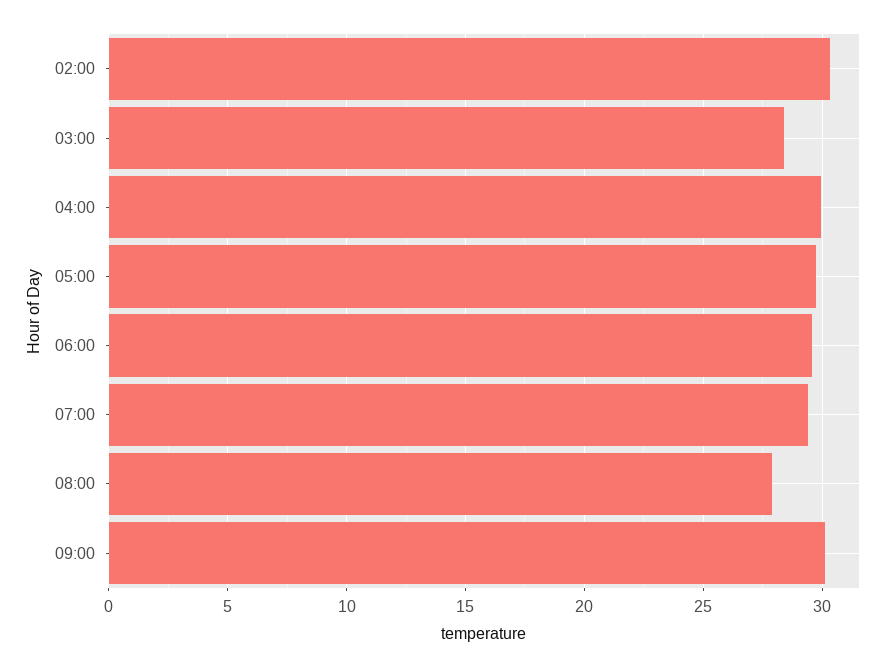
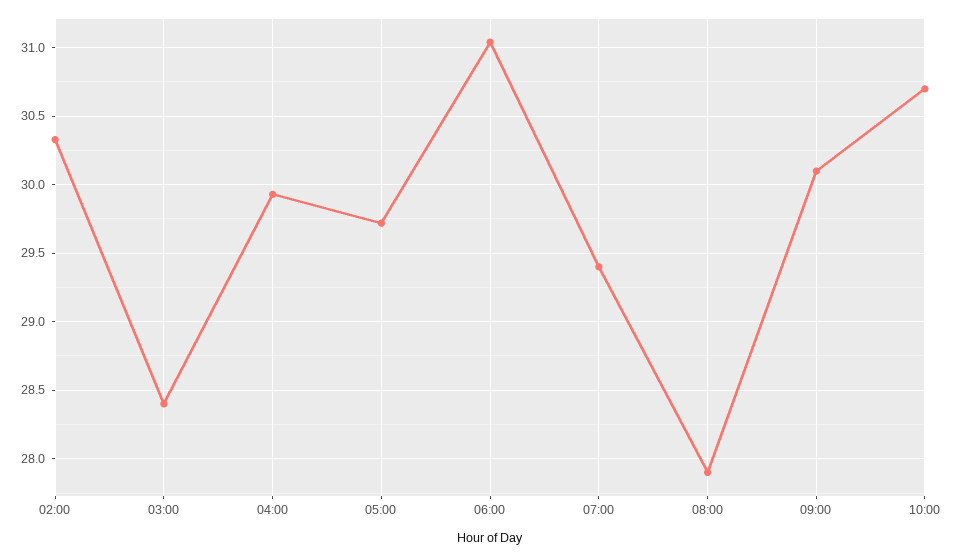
06:00: 29.5 -> 31.05
10:00: none -> 30.7

